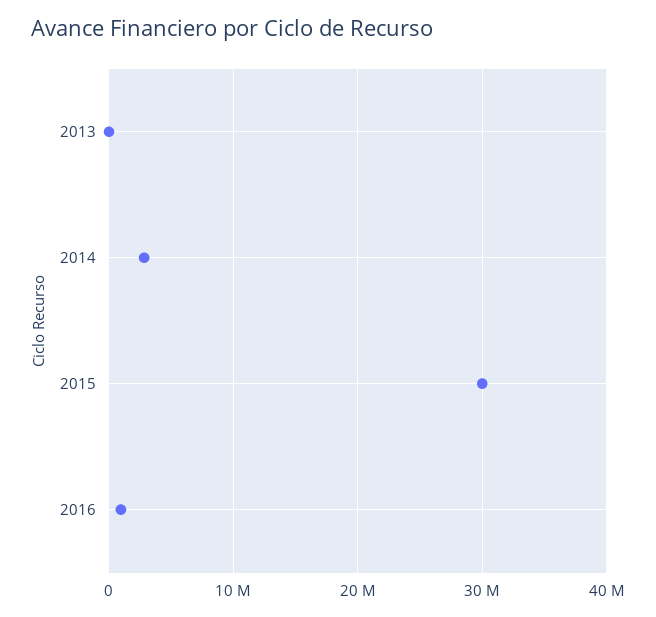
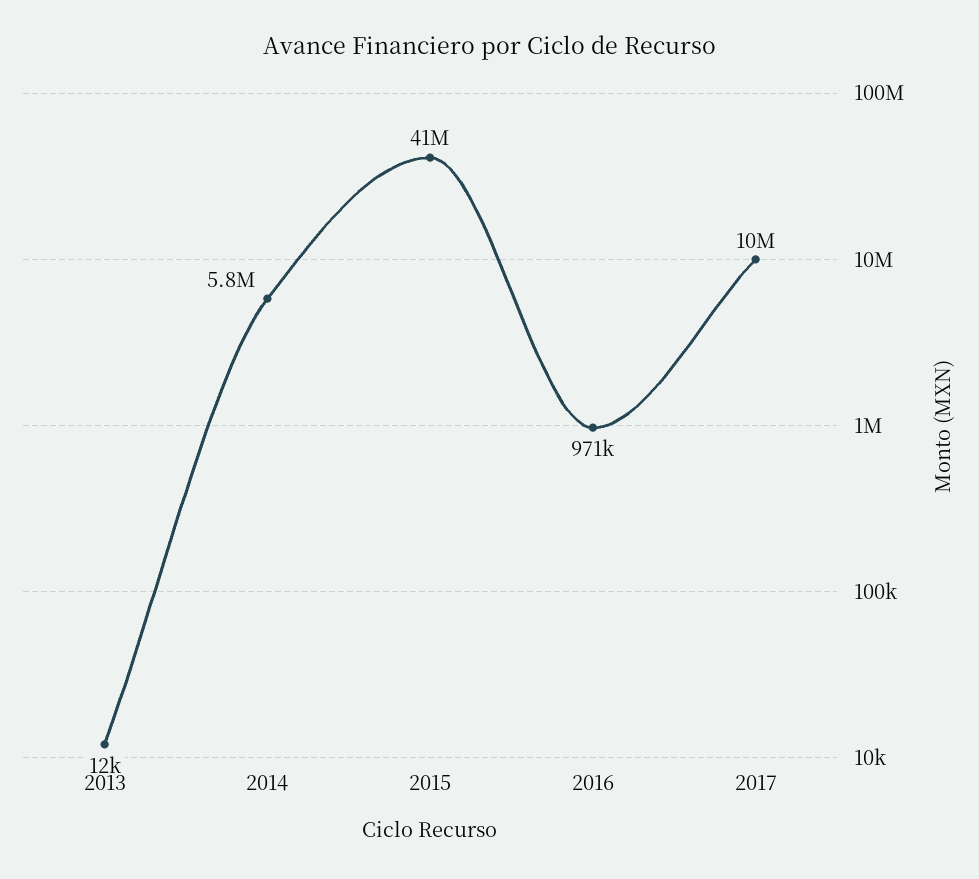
2014: 3000000 -> 5800000
2015: 30000000 -> 41000000
2017: none -> 10000000

